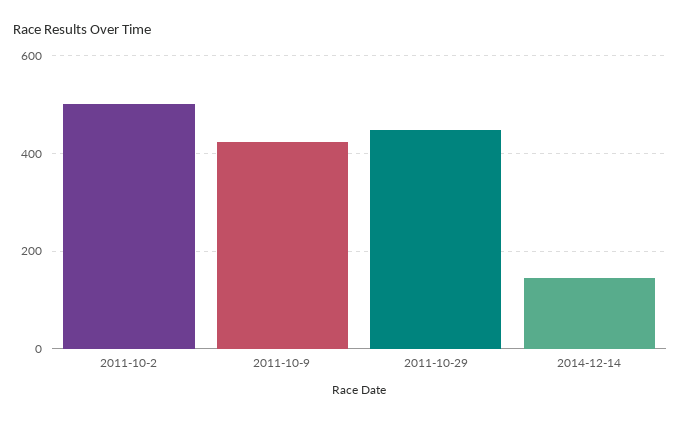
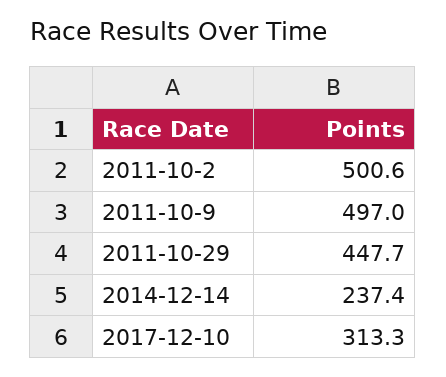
2011-10-9: 420 -> 497
2014-12-14: 140 -> 237.4
2017-12-10: none -> 313.3

